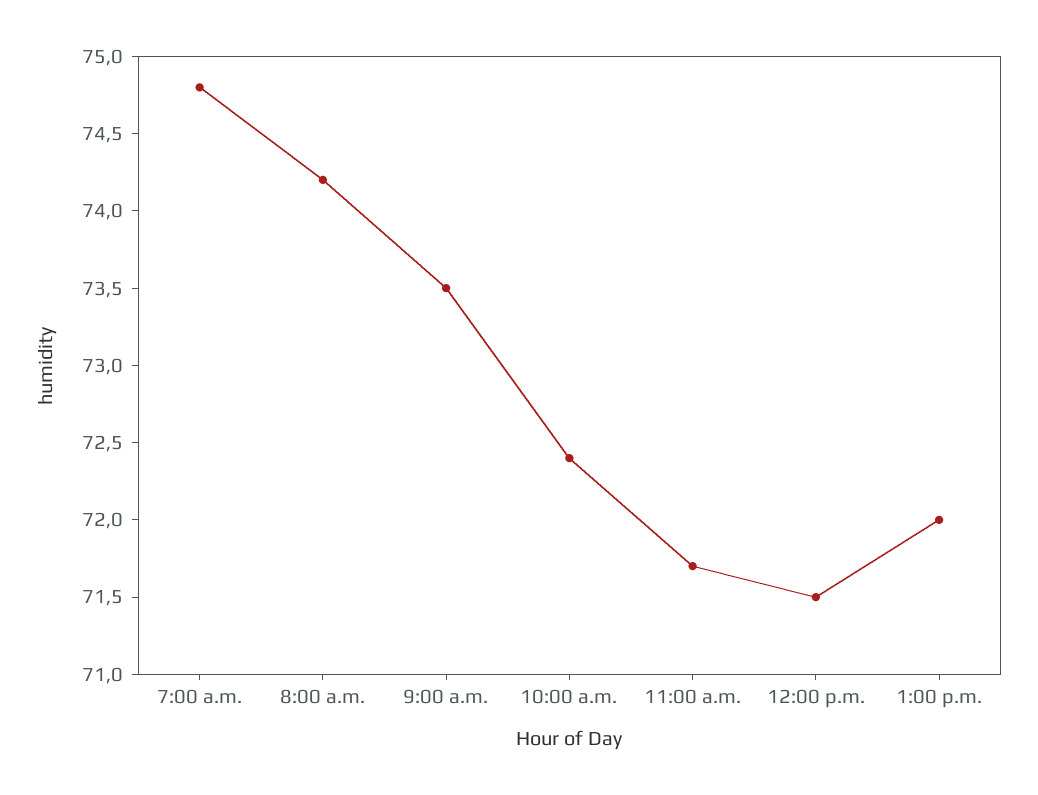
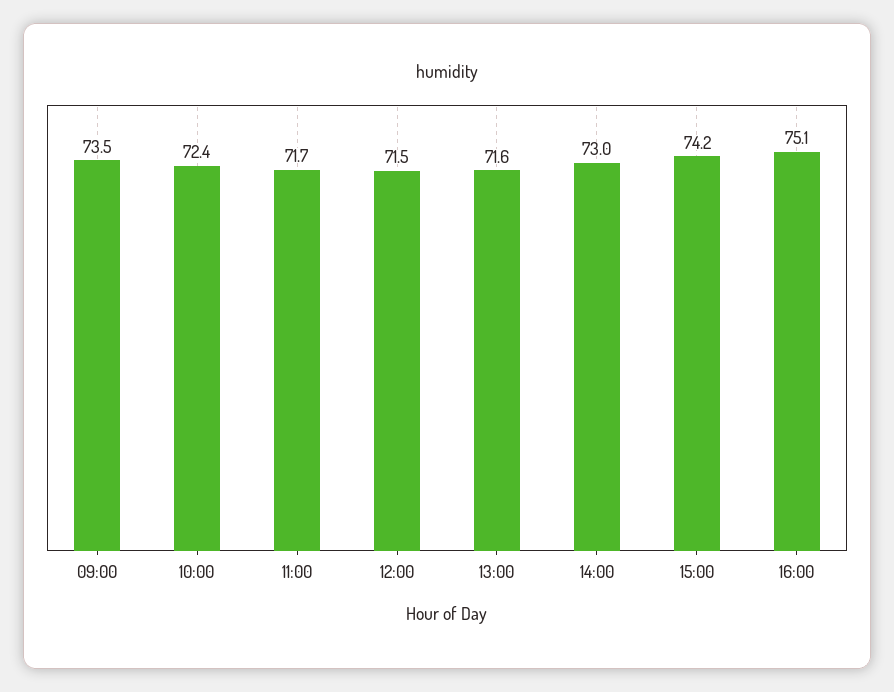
7:00 a.m.: 74.8 -> none
8:00 a.m.: 74.2 -> none
1:00 p.m.: 72 -> 71.6
14:00: none -> 73
15:00: none -> 74.2
16:00: none -> 75.1

